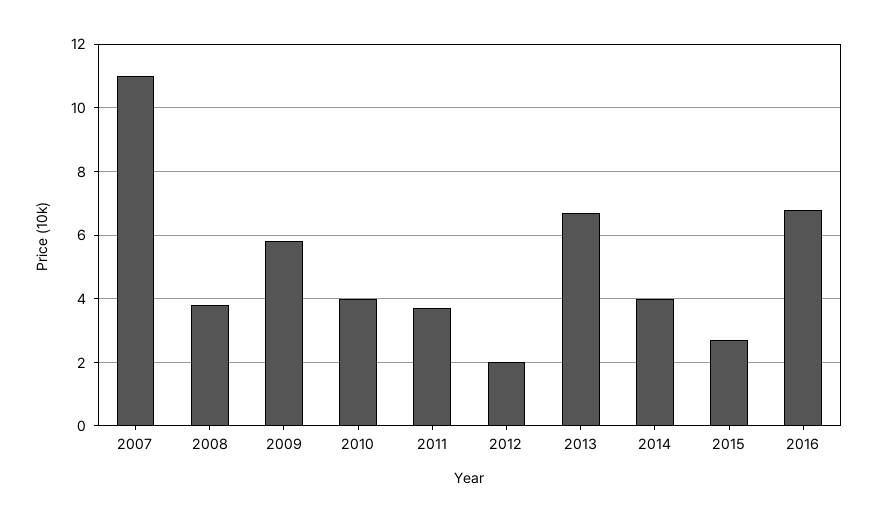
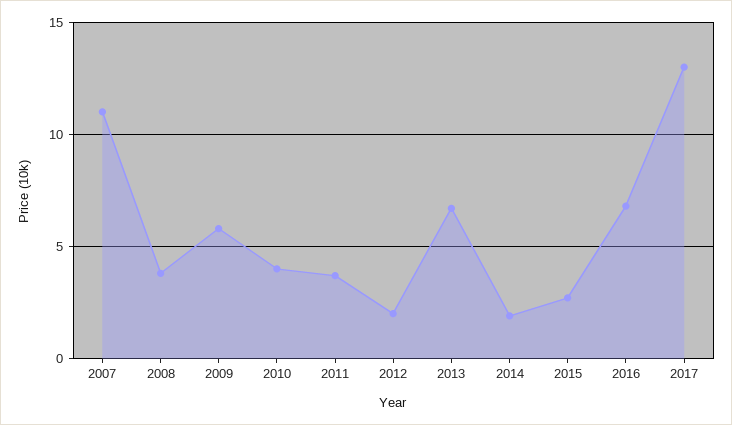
2014: 4 -> 2
2017: none -> 13

